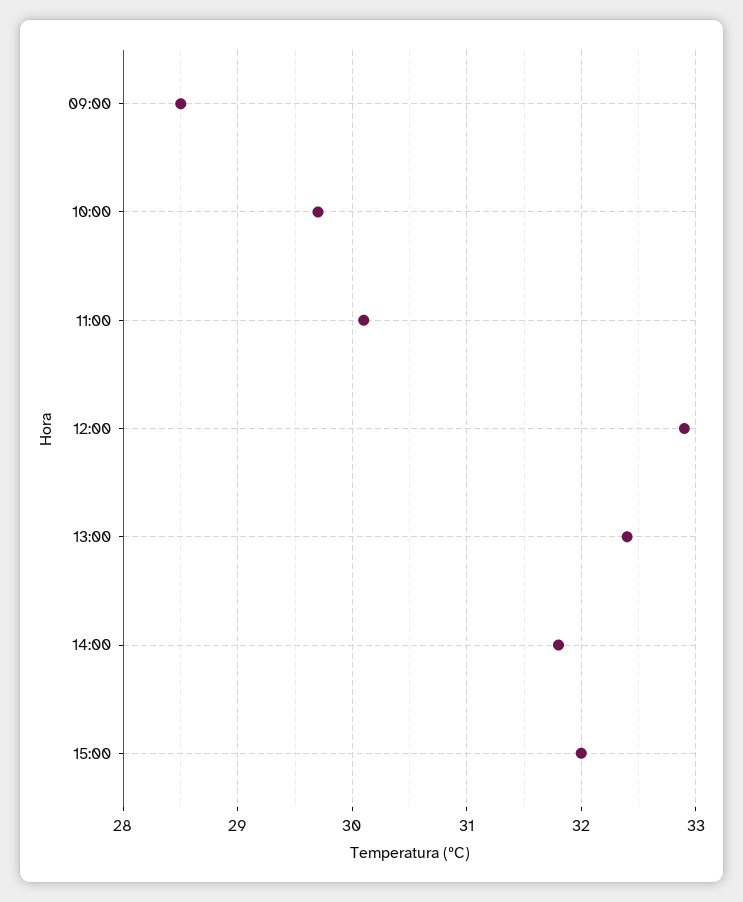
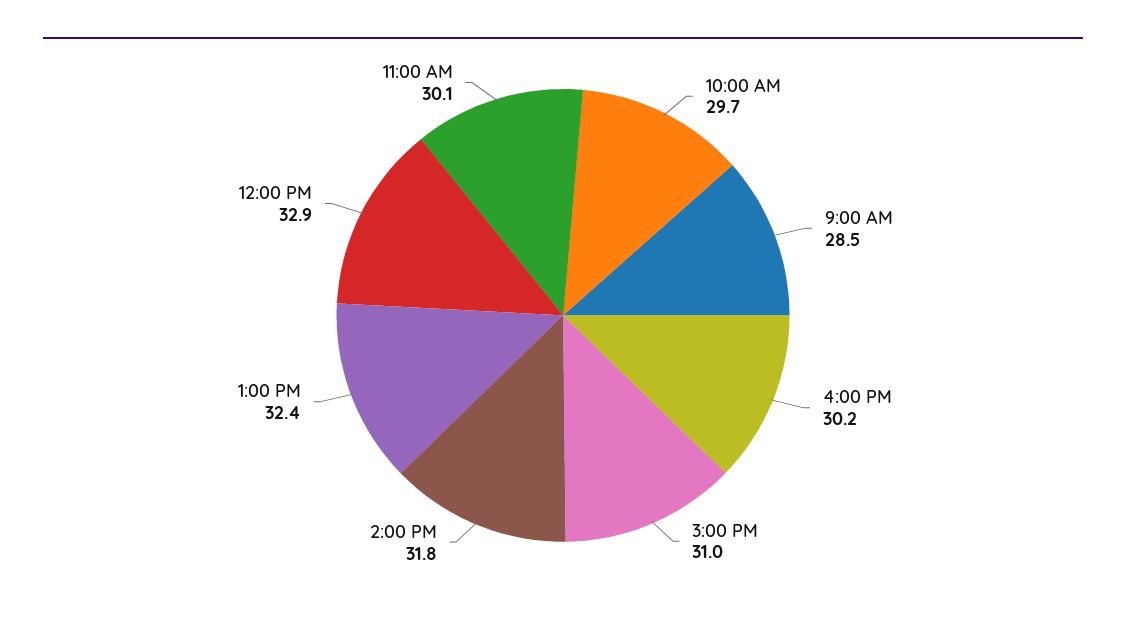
15:00: 32 -> 31
4:00 PM: none -> 30.2

